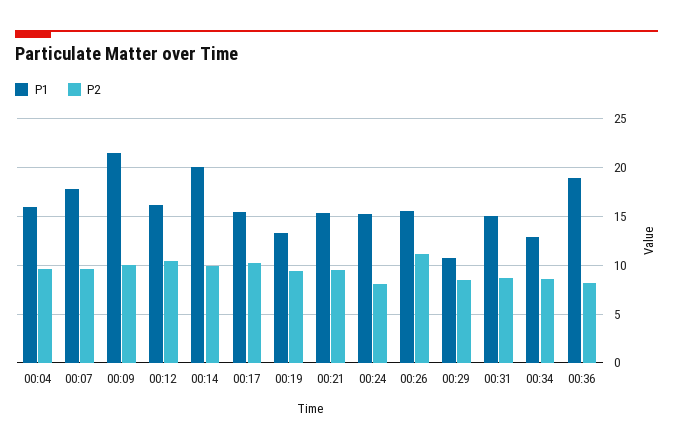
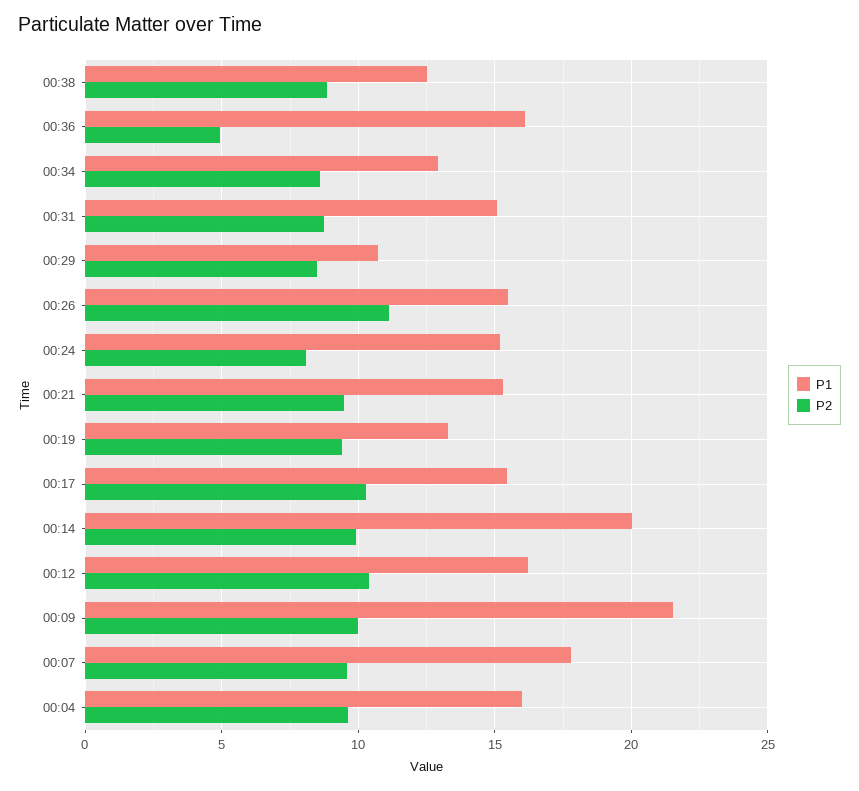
P1, 00:36: 19 -> 16
P2, 00:36: 8 -> 5
P1, 00:38: none -> 12.5
P2, 00:38: none -> 9

